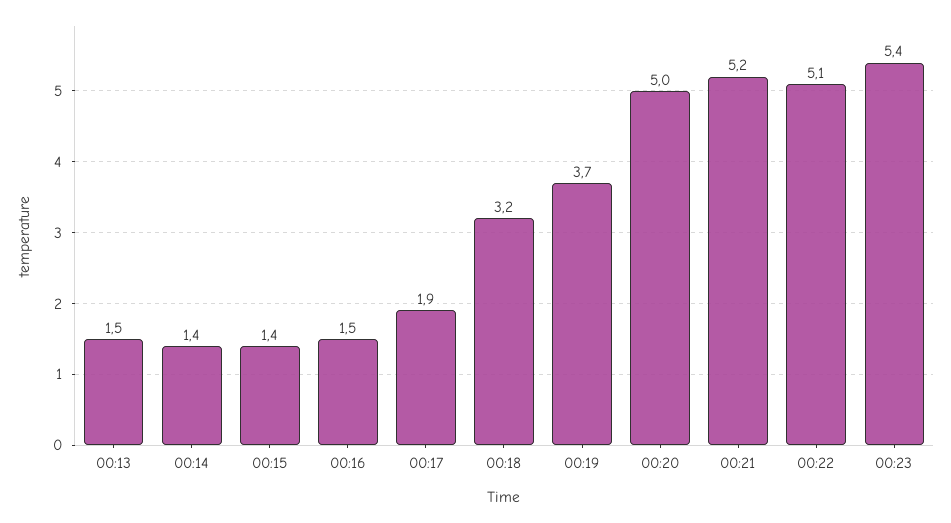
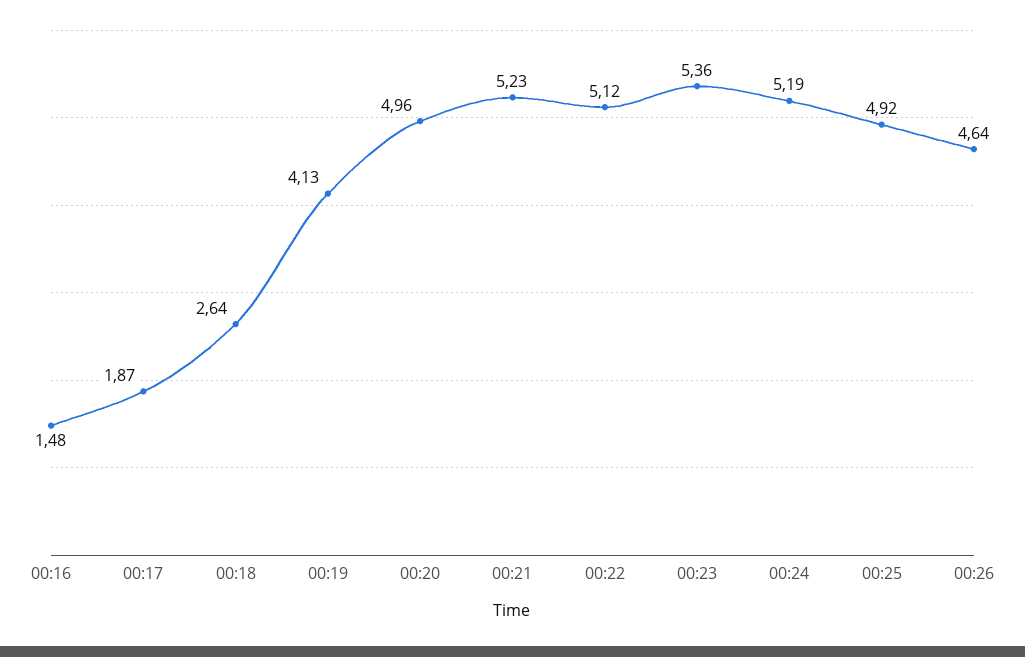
00:13: 1.5 -> none
00:14: 1.4 -> none
00:15: 1.4 -> none
00:18: 3.2 -> 2.64
00:19: 3.7 -> 4.13
00:24: none -> 5.19
00:25: none -> 4.92
00:26: none -> 4.64

